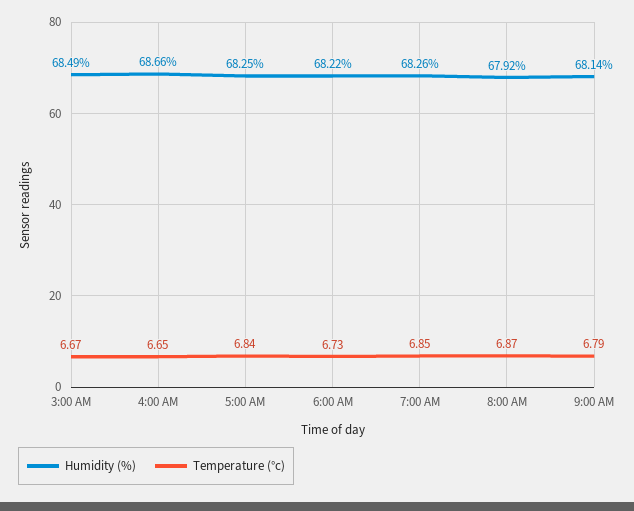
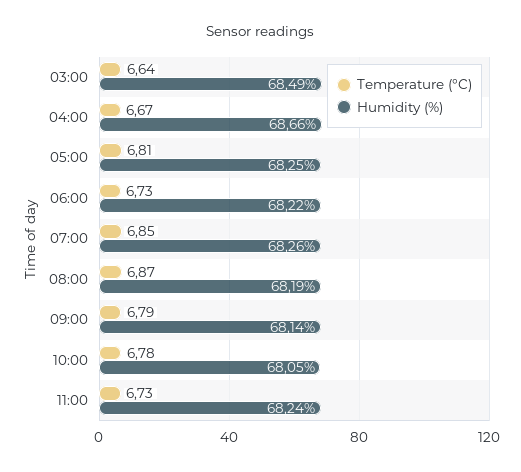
Temperature (°c), 3:00 AM: 6.67 -> 6.64
Temperature (°c), 4:00 AM: 6.65 -> 6.67
Temperature (°c), 5:00 AM: 6.84 -> 6.81
Humidity (%), 8:00 AM: 67.92 -> 68.19
Temperature (°c), 10:00: none -> 6.78
Humidity (%), 10:00: none -> 68.05
Temperature (°c), 11:00: none -> 6.73
Humidity (%), 11:00: none -> 68.24

